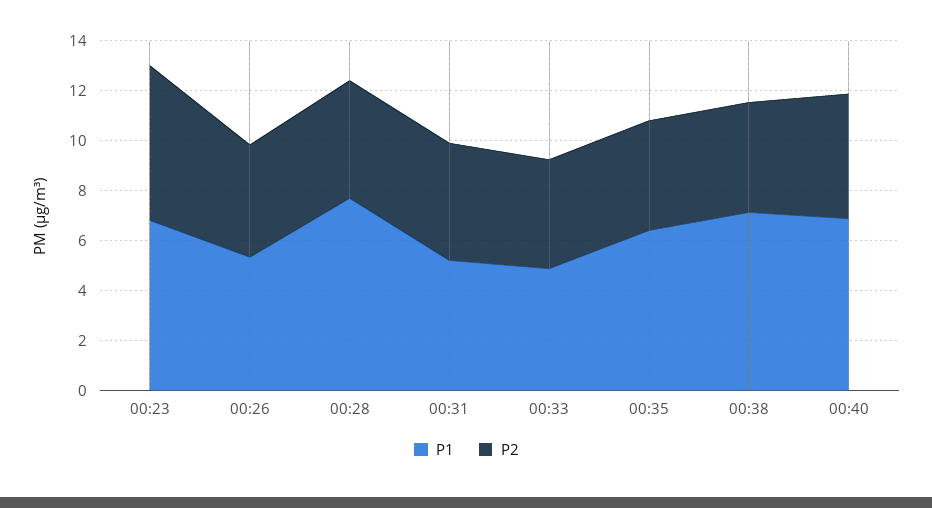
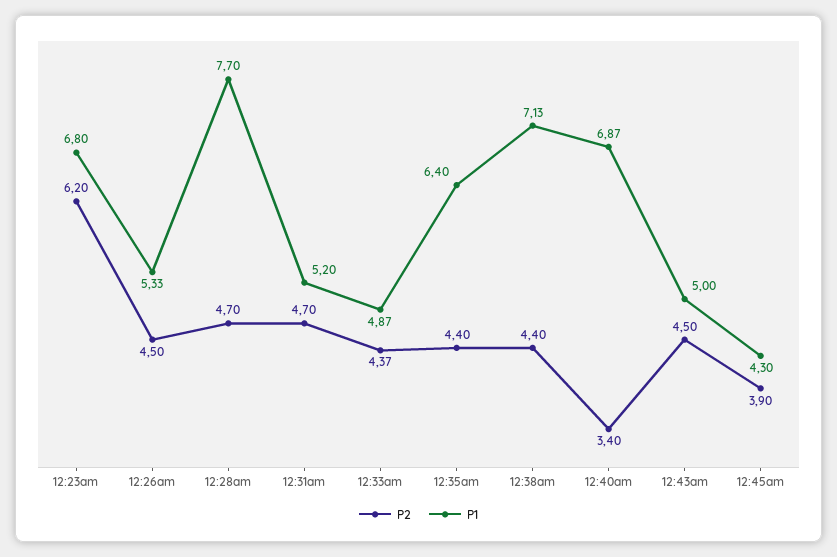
P2, 00:40: 5 -> 3.4
P2, 12:43am: none -> 4.5
P1, 12:43am: none -> 5
P2, 12:45am: none -> 3.9
P1, 12:45am: none -> 4.3

